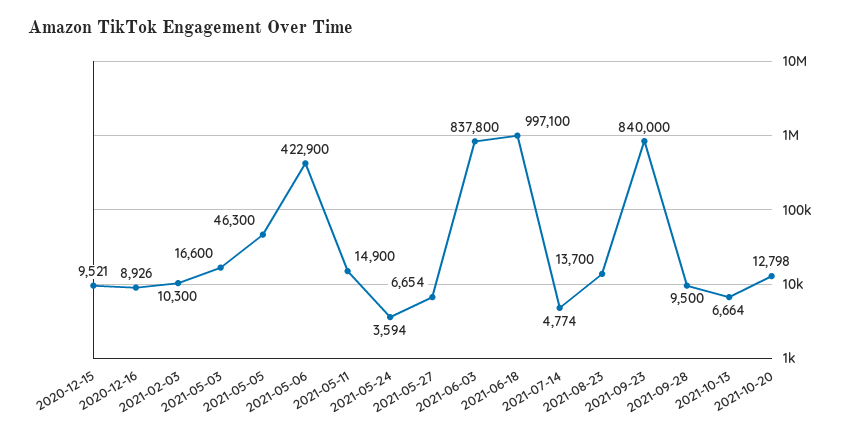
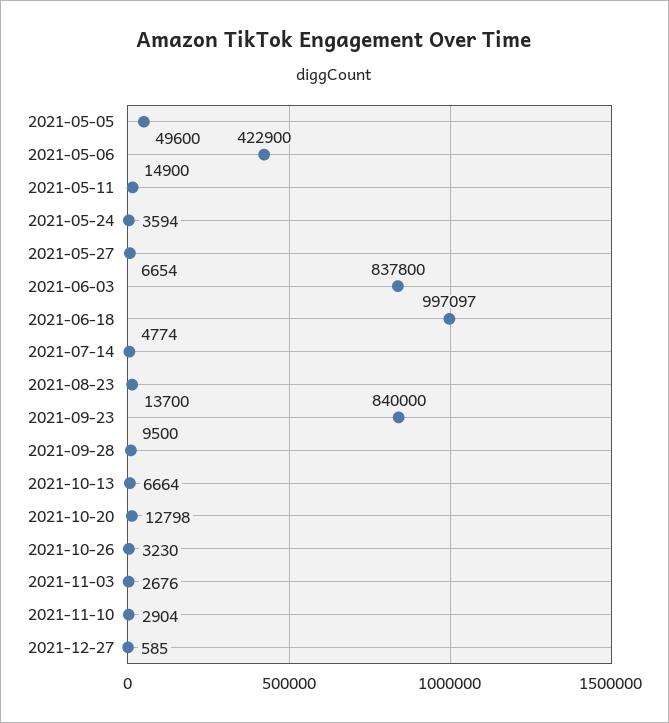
2020-12-15: 9521 -> none
2020-12-16: 8926 -> none
2021-02-03: 10300 -> none
2021-05-03: 16600 -> none
2021-05-05: 46300 -> 49600
2021-06-18: 997100 -> 997097
2021-10-26: none -> 3230
2021-11-03: none -> 2676
2021-11-10: none -> 2904
2021-12-27: none -> 585

